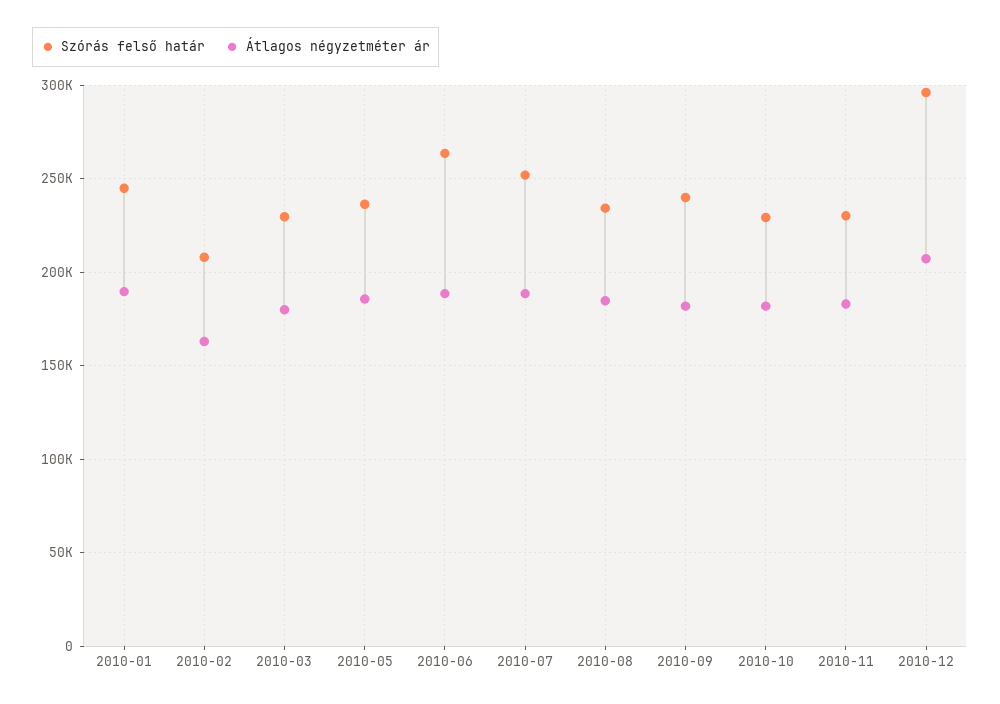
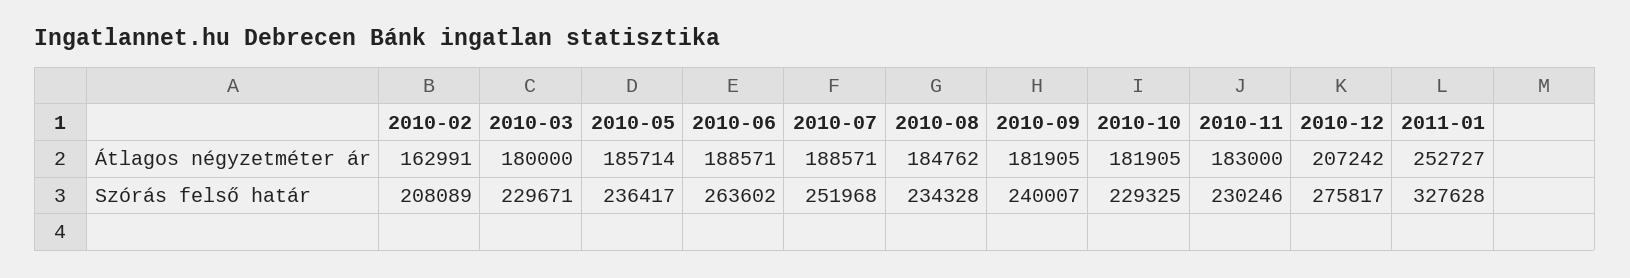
Szórás felső határ, 2010-01: 245000 -> none
Átlagos négyzetméter ár, 2010-01: 190000 -> none
Szórás felső határ, 2010-12: 295000 -> 275817
Átlagos négyzetméter ár, 2011-01: none -> 252727
Szórás felső határ, 2011-01: none -> 327628

